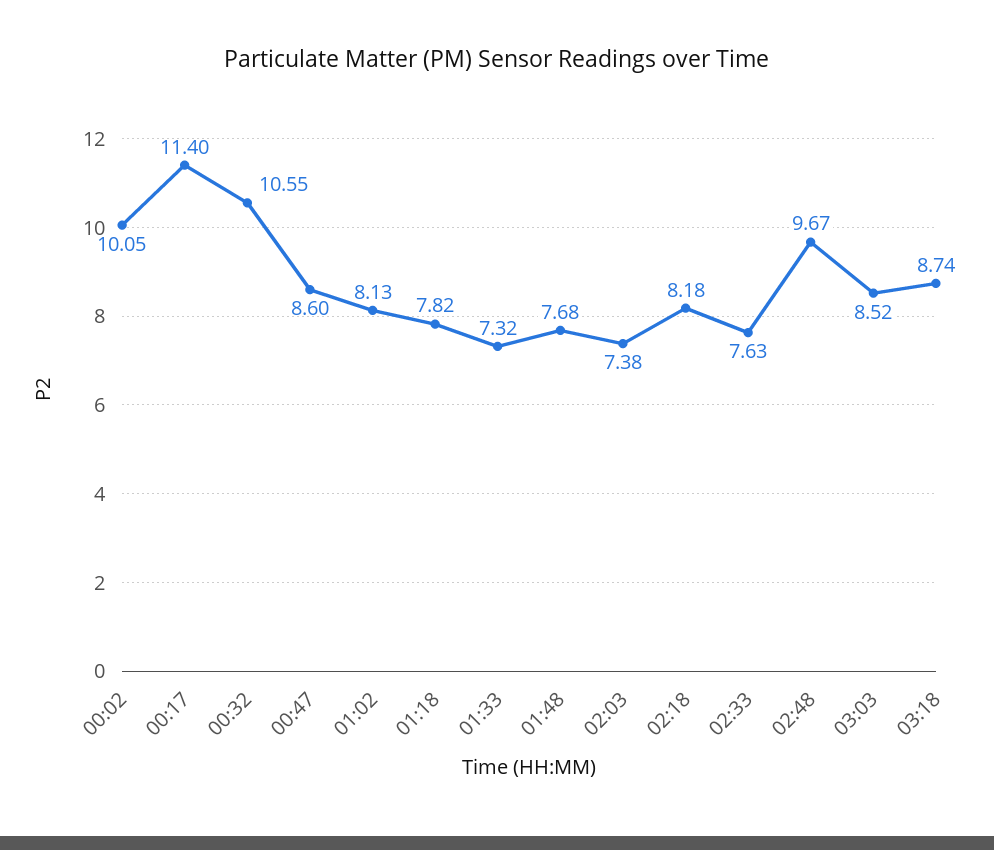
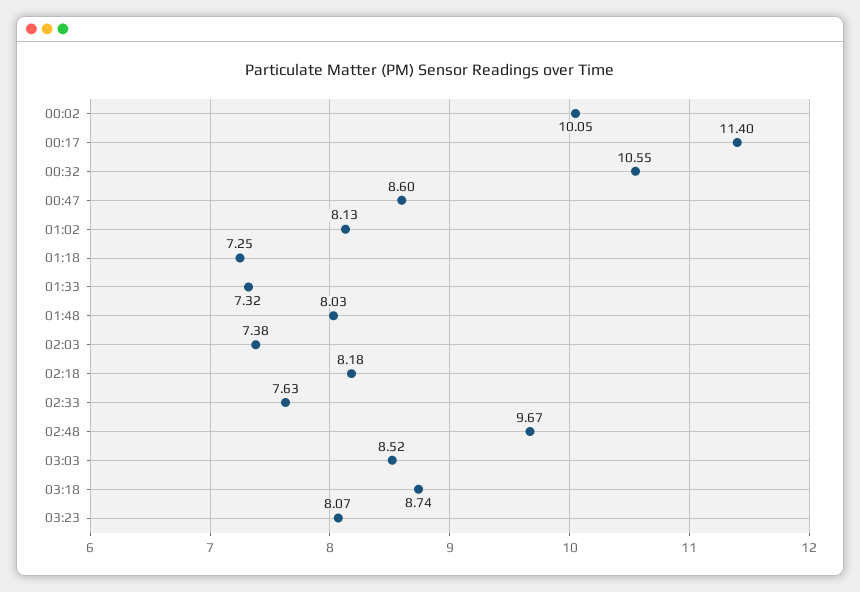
01:18: 7.82 -> 7.25
01:48: 7.68 -> 8.03
03:23: none -> 8.07

